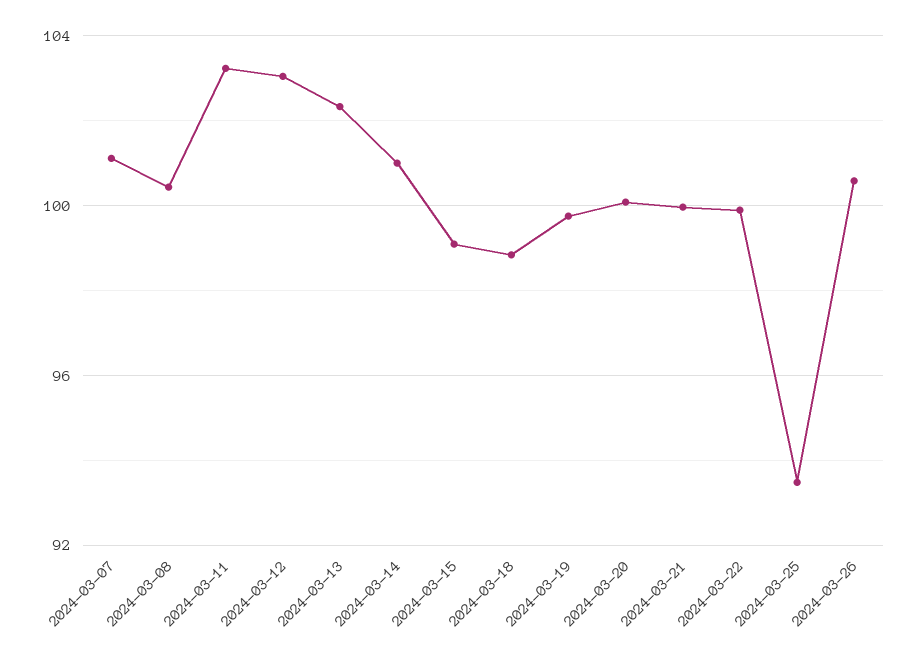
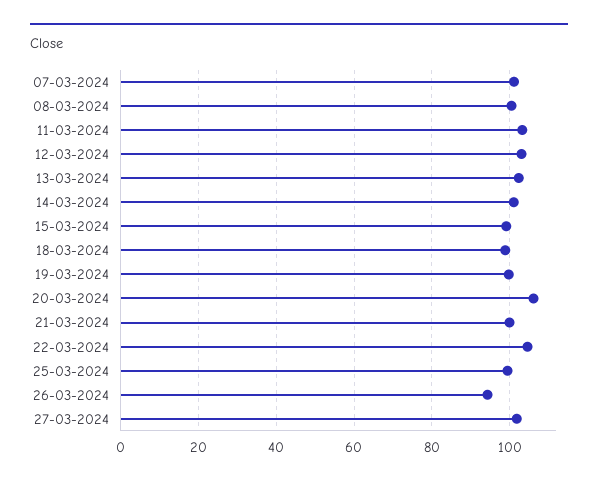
2024-03-20: 100 -> 106
2024-03-22: 100 -> 104
2024-03-25: 93.5 -> 100
2024-03-26: 100.5 -> 94
27-03-2024: none -> 102

